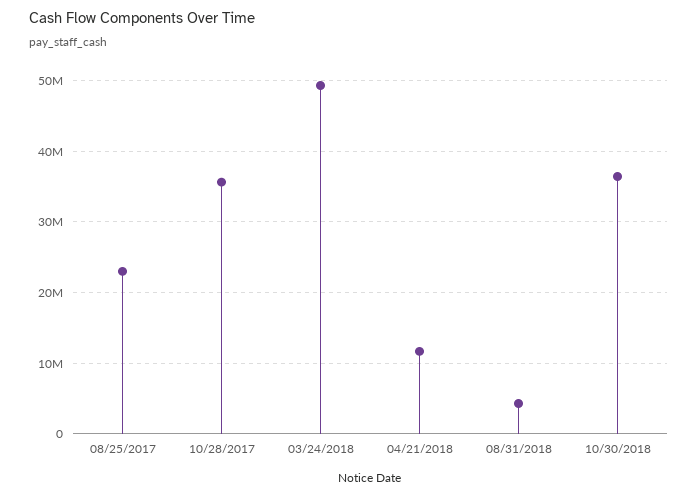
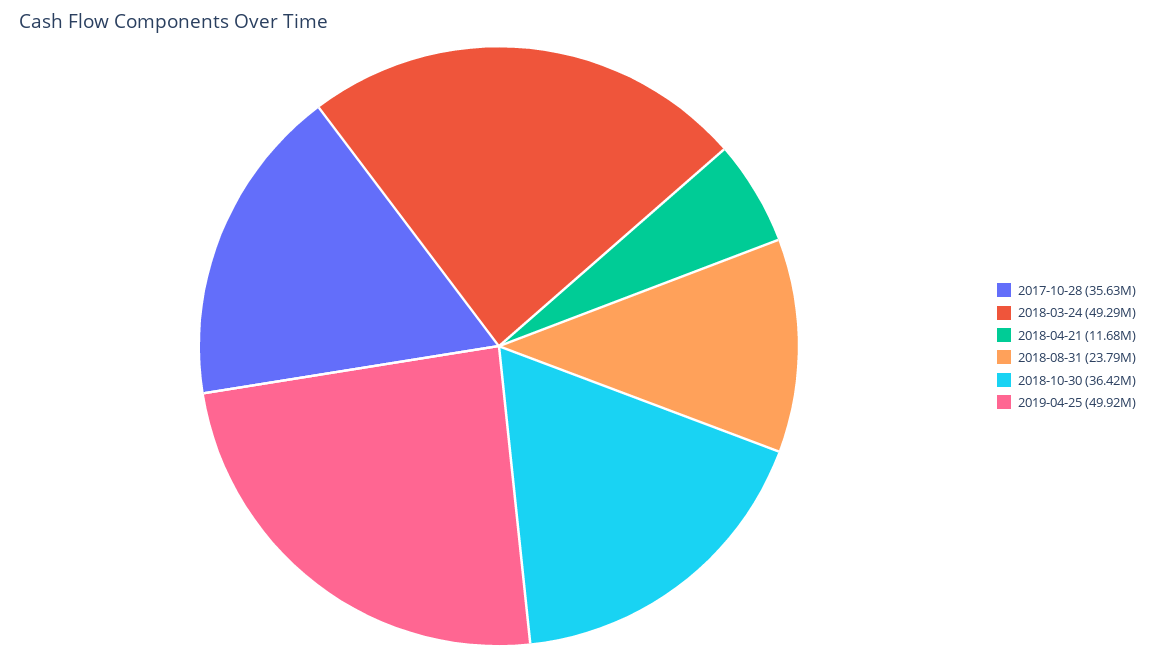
08/25/2017: 23000000 -> none
08/31/2018: 4000000 -> 23790000
2019-04-25: none -> 49920000

